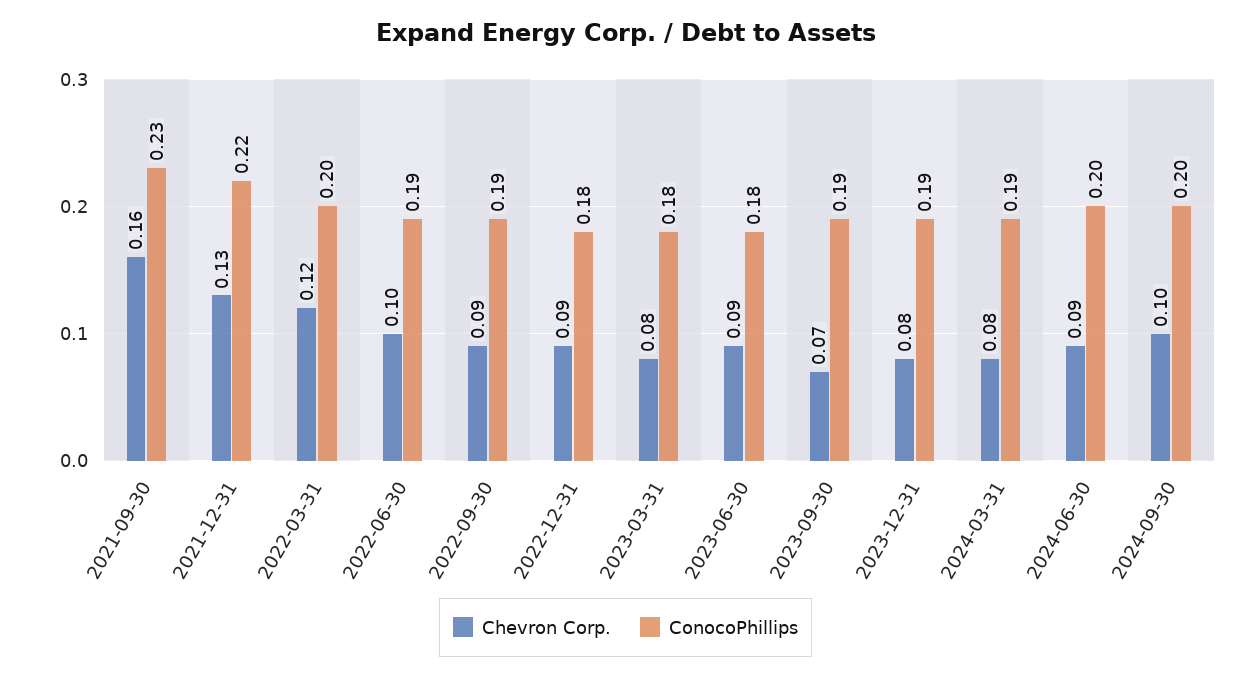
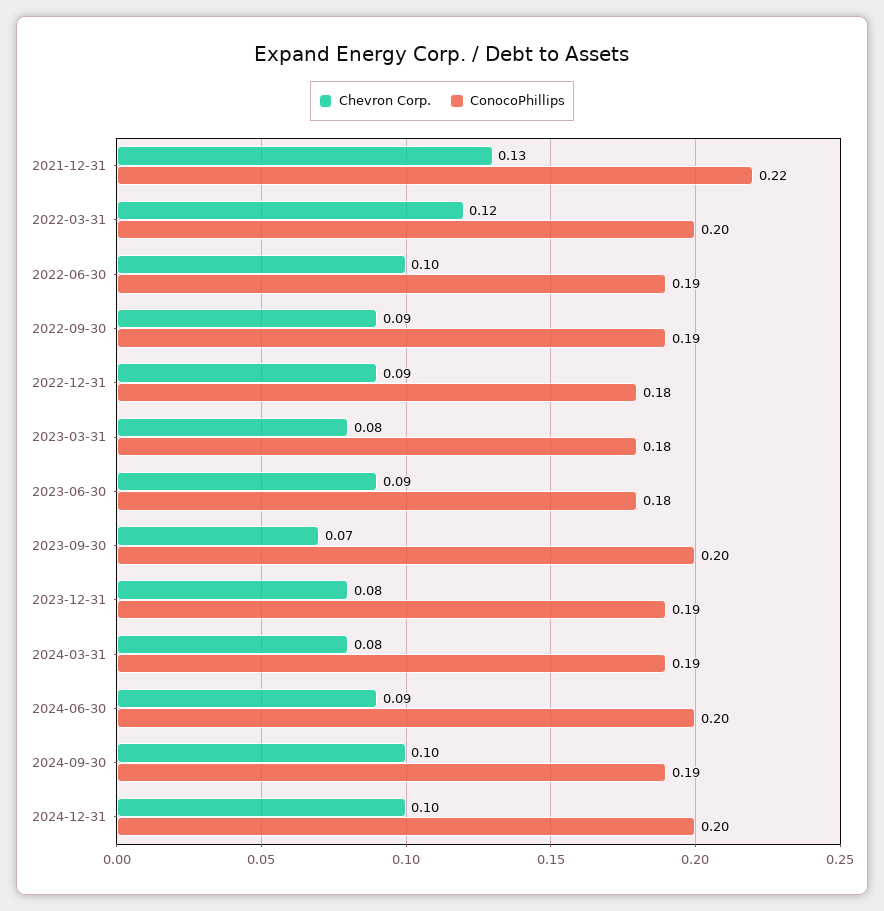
Chevron Corp., 2021-09-30: 0.16 -> none
ConocoPhillips, 2021-09-30: 0.23 -> none
ConocoPhillips, 2023-09-30: 0.19 -> 0.2
ConocoPhillips, 2024-09-30: 0.2 -> 0.19
Chevron Corp., 2024-12-31: none -> 0.1
ConocoPhillips, 2024-12-31: none -> 0.2

